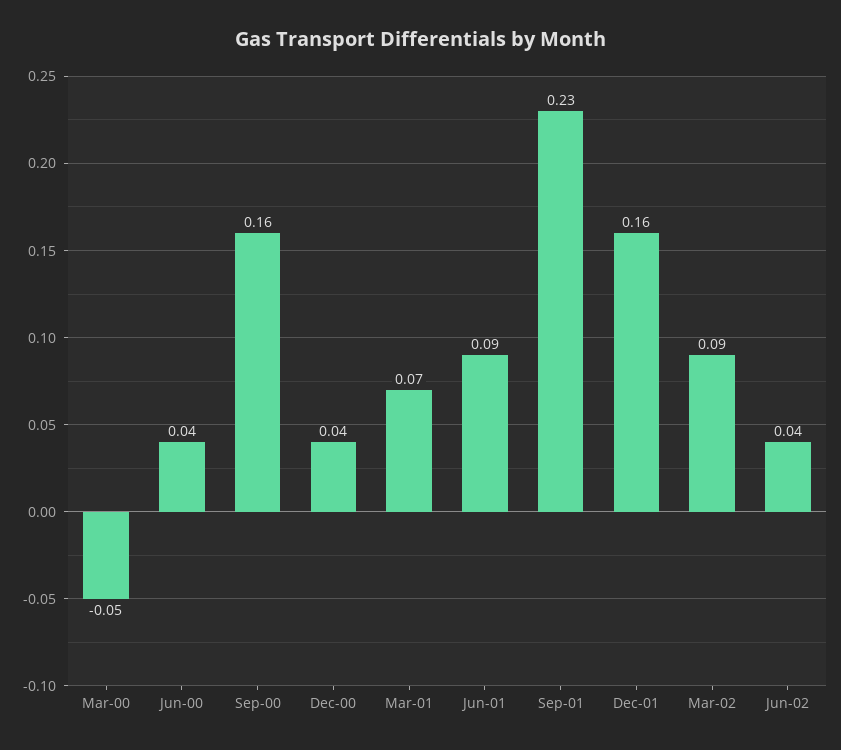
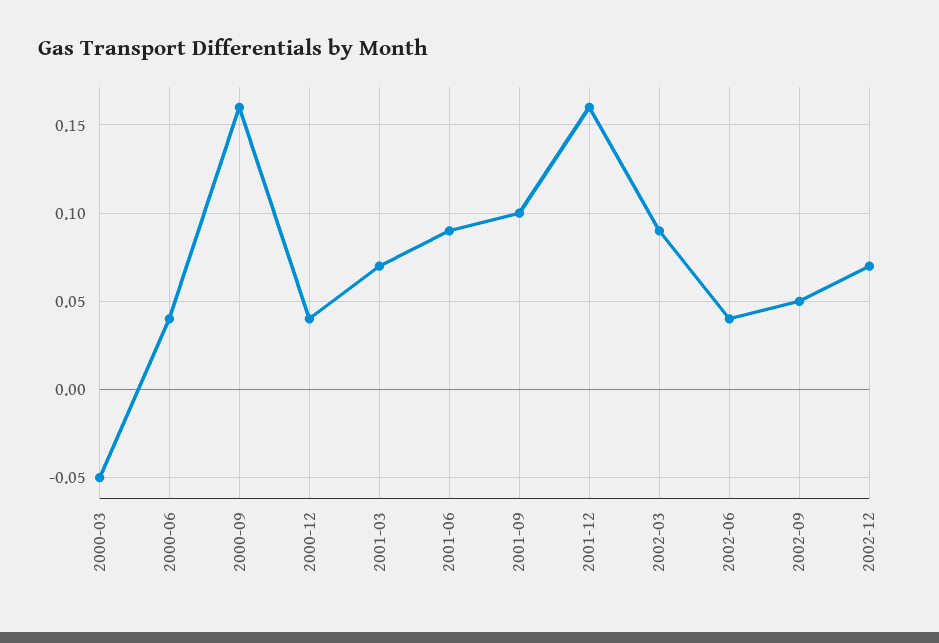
Sep-01: 0.23 -> 0.1
2002-09: none -> 0.05
2002-12: none -> 0.07

